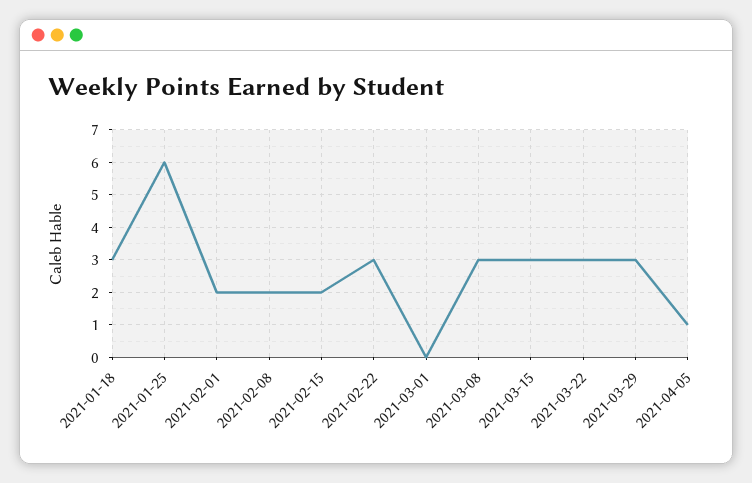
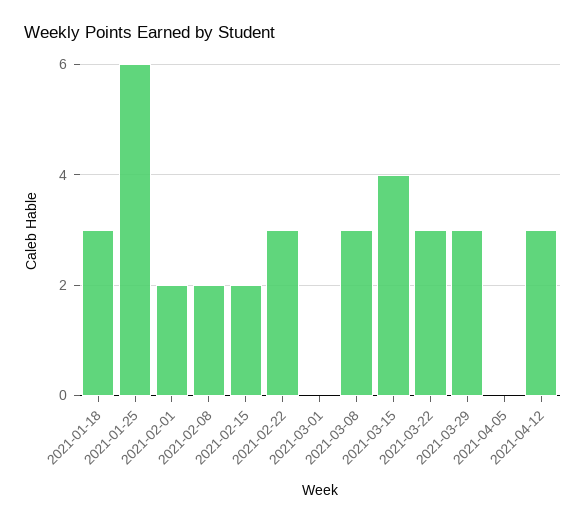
2021-03-15: 3 -> 4
2021-04-05: 1 -> 0
2021-04-12: none -> 3

